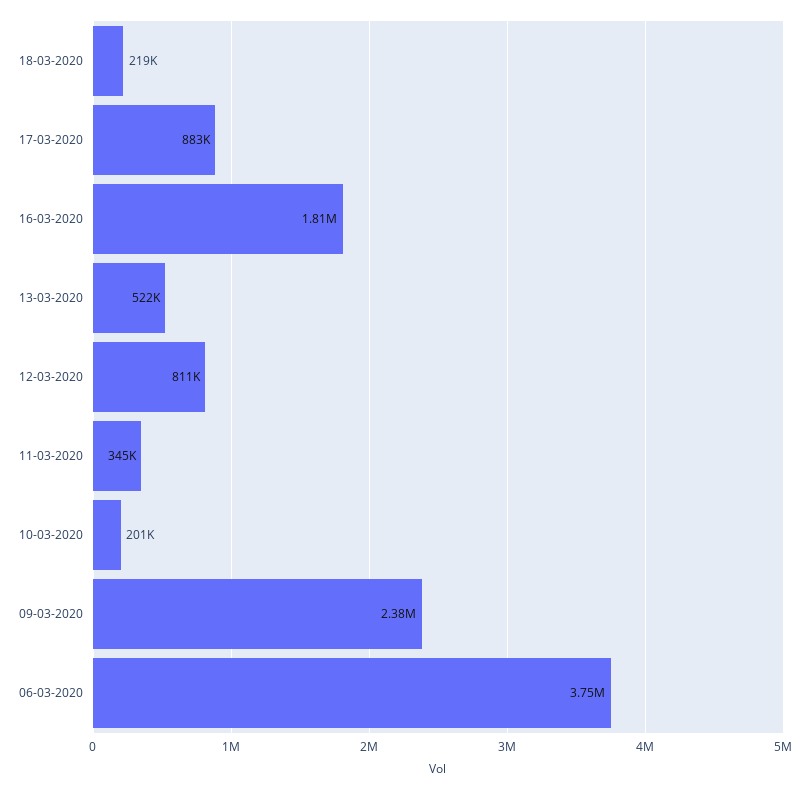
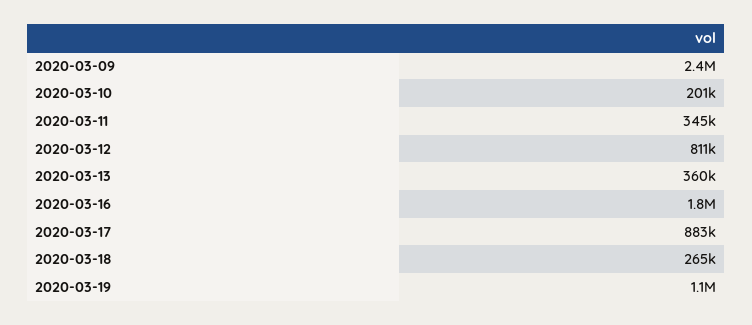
18-03-2020: 219000 -> 265000
13-03-2020: 522000 -> 360000
06-03-2020: 3750000 -> none
2020-03-19: none -> 1100000

